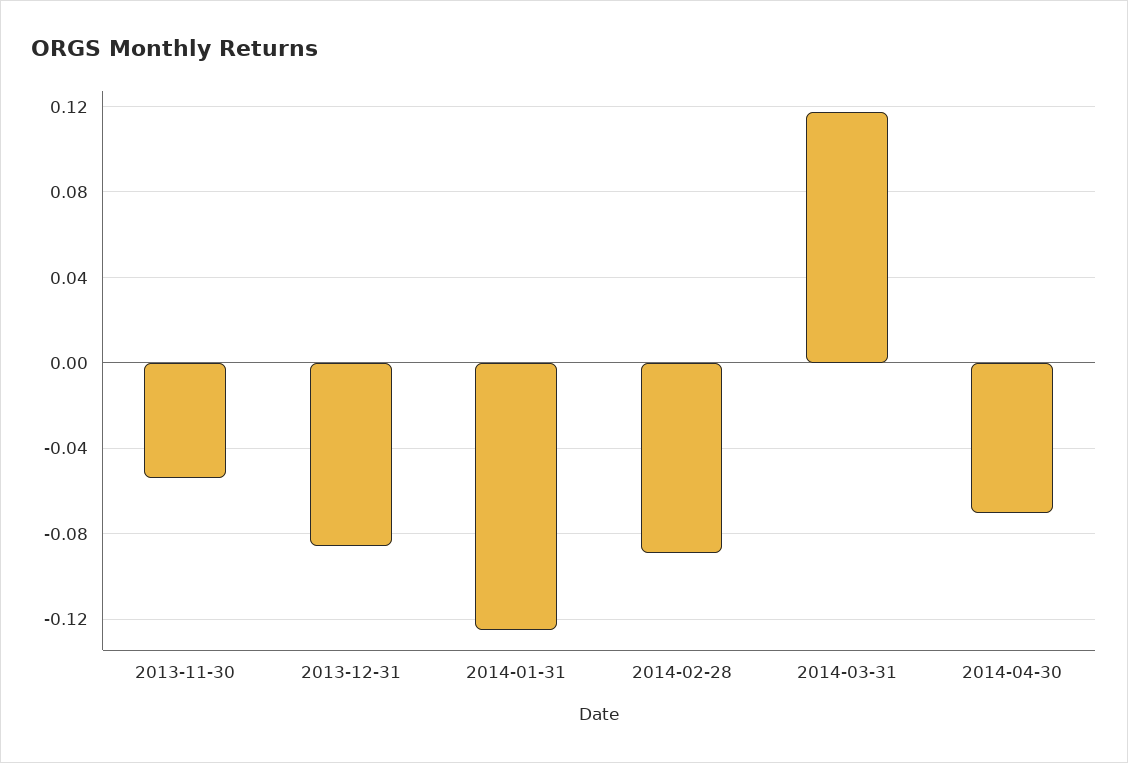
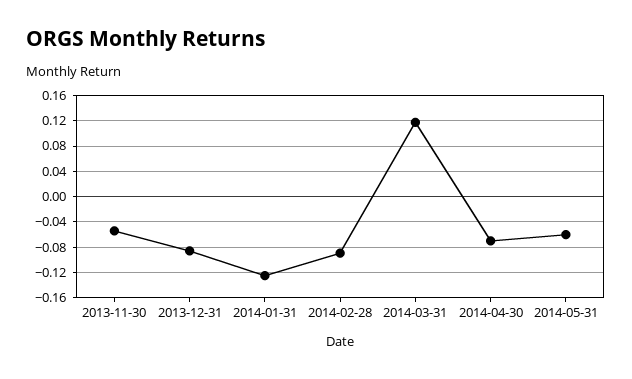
2014-05-31: none -> -0.06

